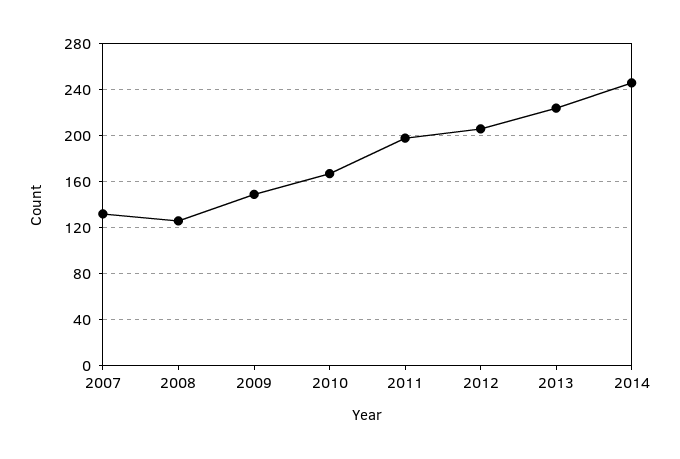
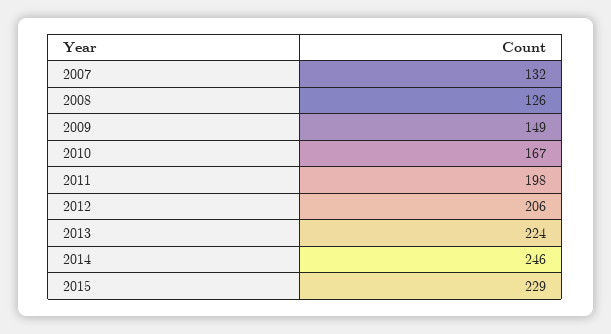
2015: none -> 229

